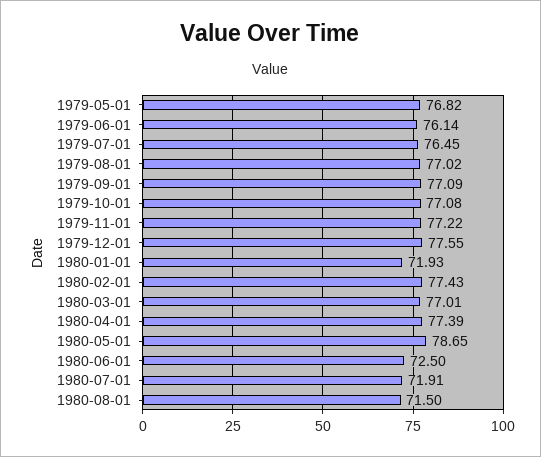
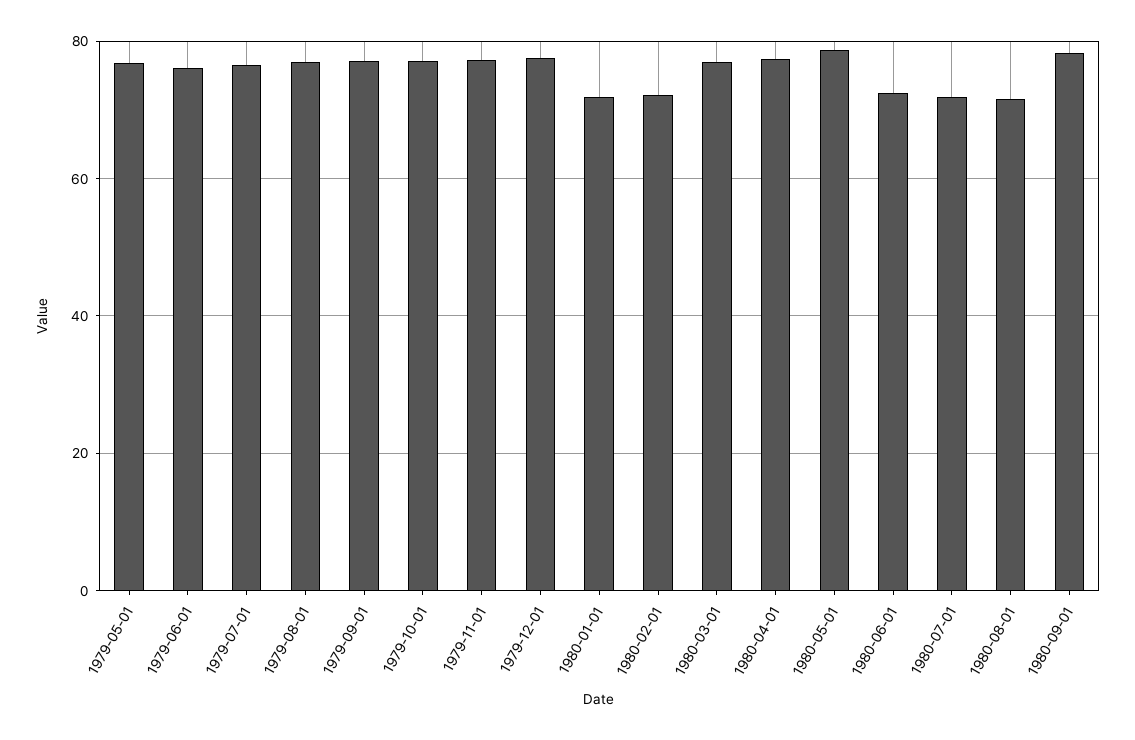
1980-02-01: 77.43 -> 72
1980-09-01: none -> 78

